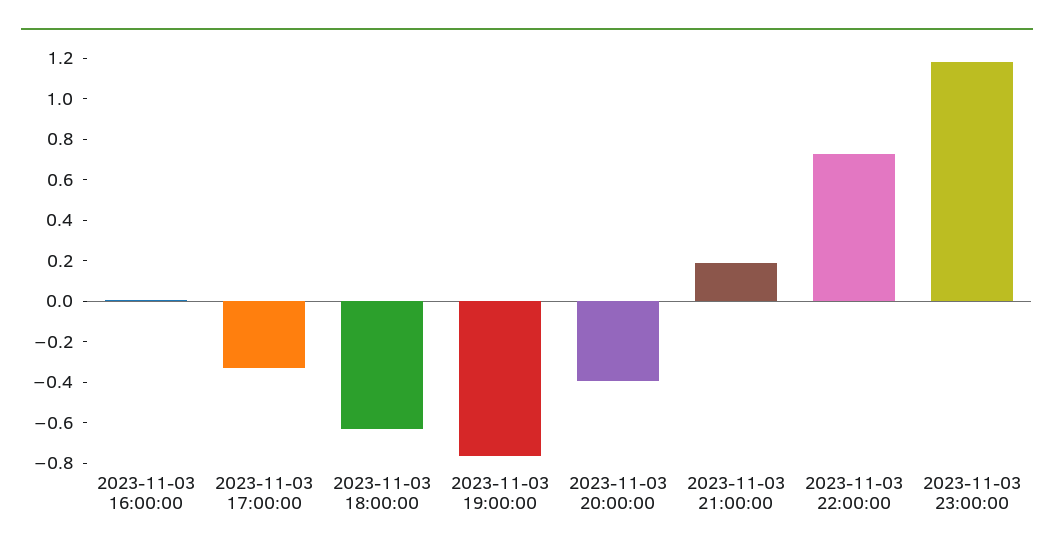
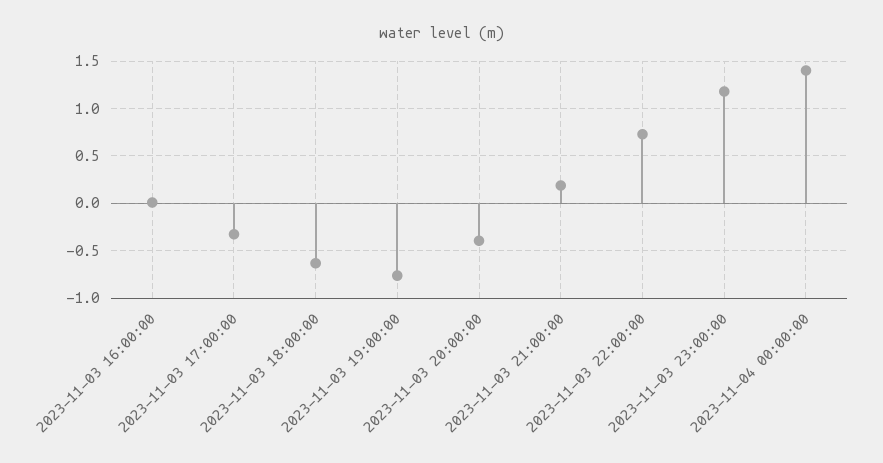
2023-11-04 00:00:00: none -> 1.4

